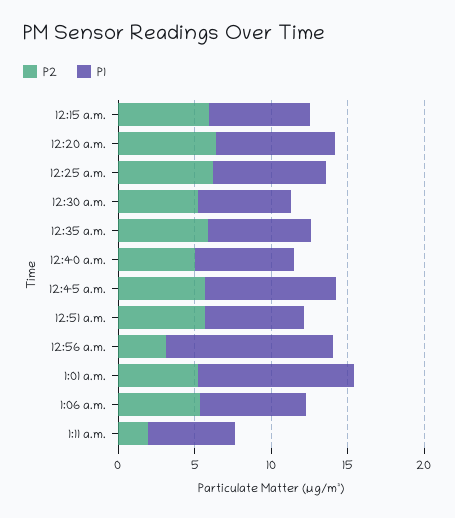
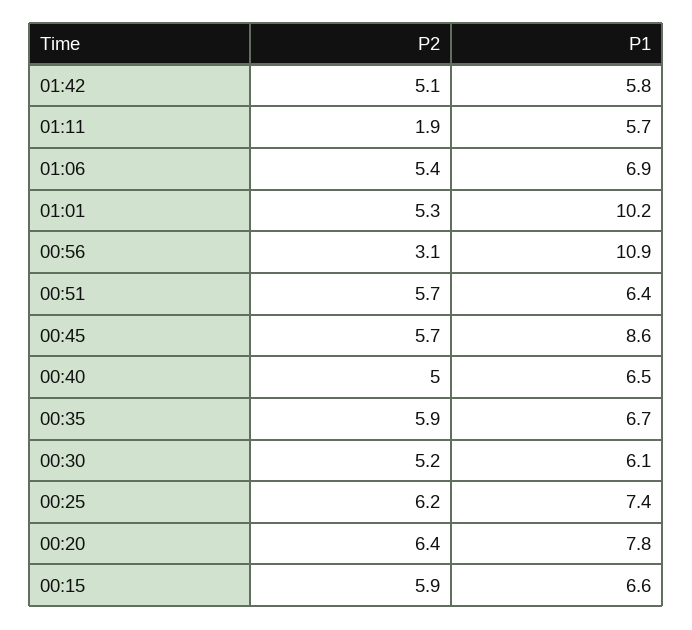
P2, 01:42: none -> 5.1
P1, 01:42: none -> 5.8

